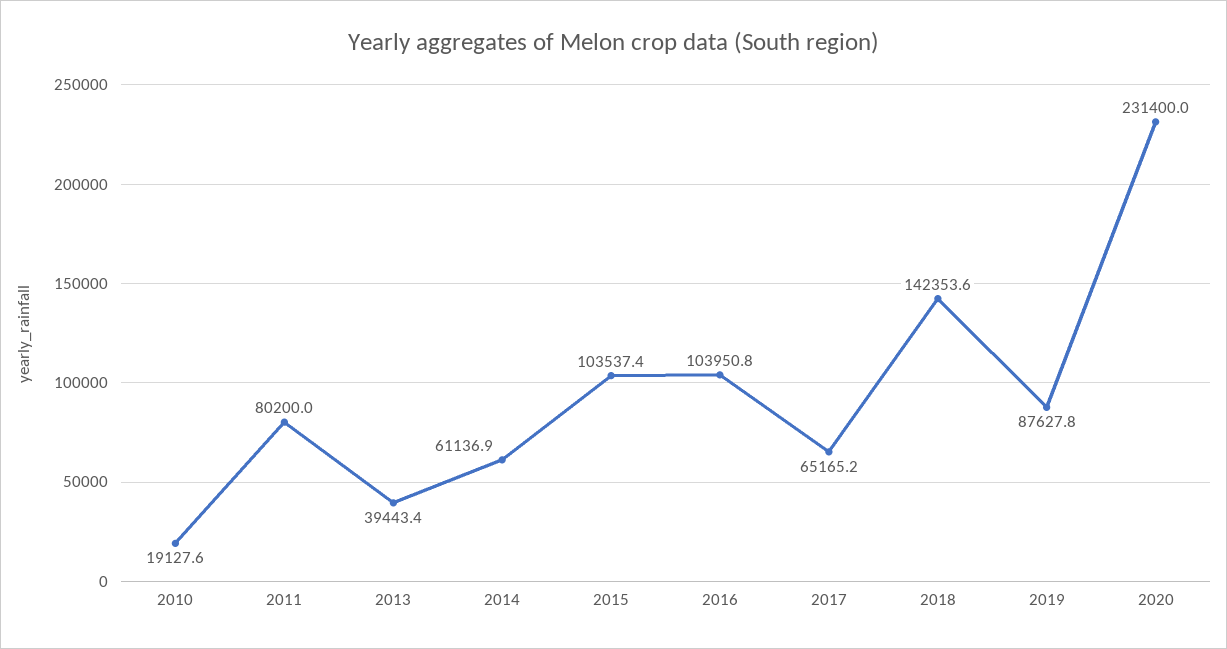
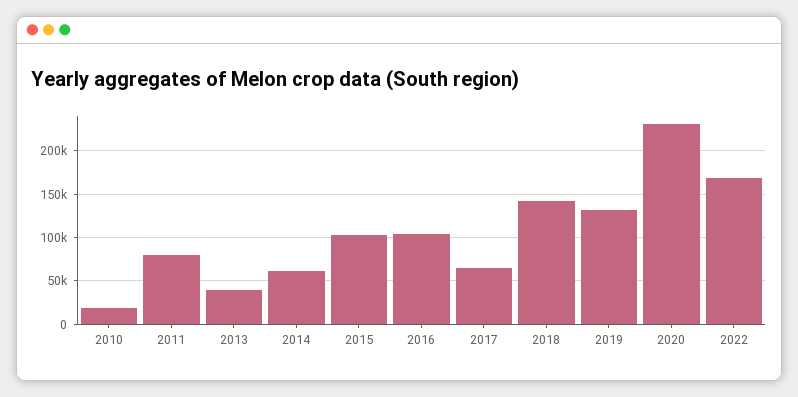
2019: 87627.8 -> 130000
2022: none -> 170000

